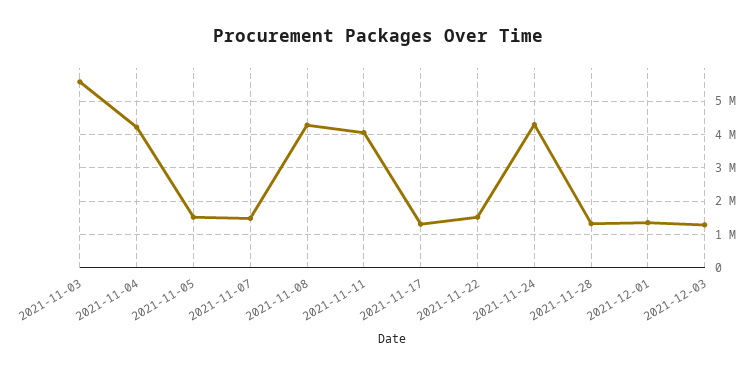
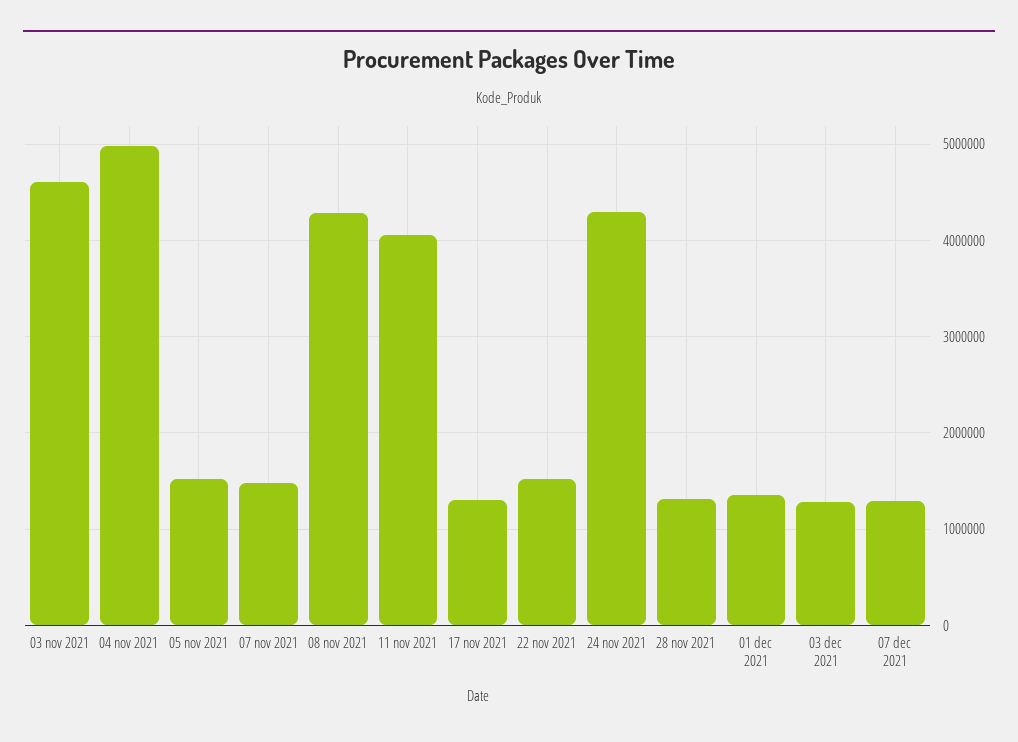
2021-11-03: 5600000 -> 4600000
2021-11-04: 4200000 -> 5000000
07 dec 2021: none -> 1300000

